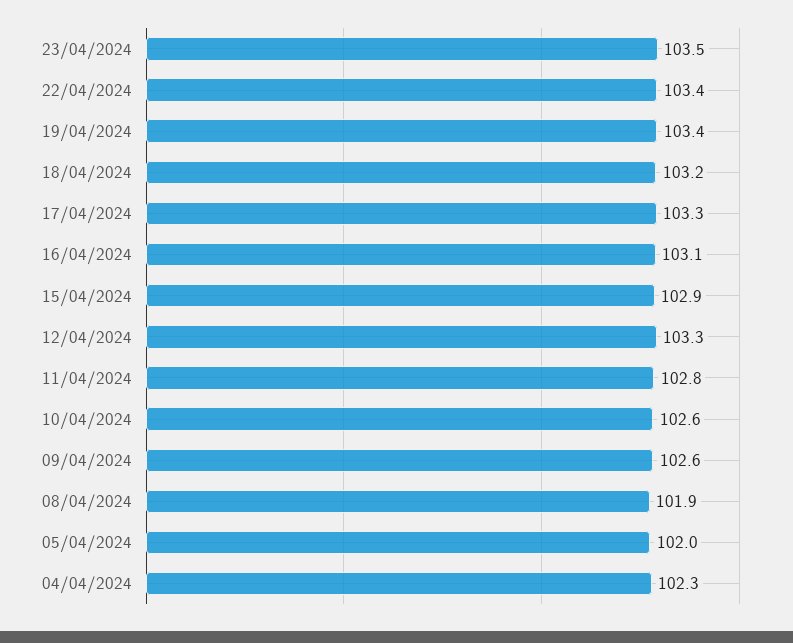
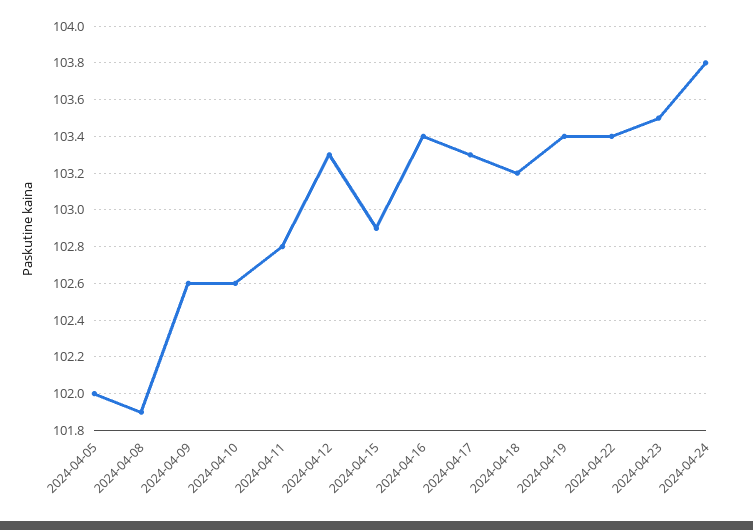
16/04/2024: 103.1 -> 103.4
04/04/2024: 102.3 -> none
2024-04-24: none -> 103.8

